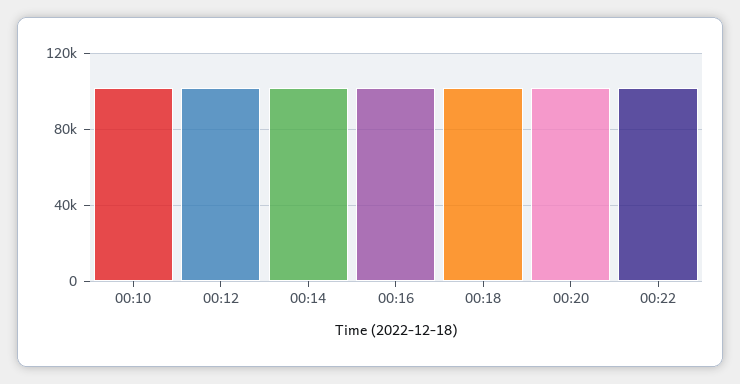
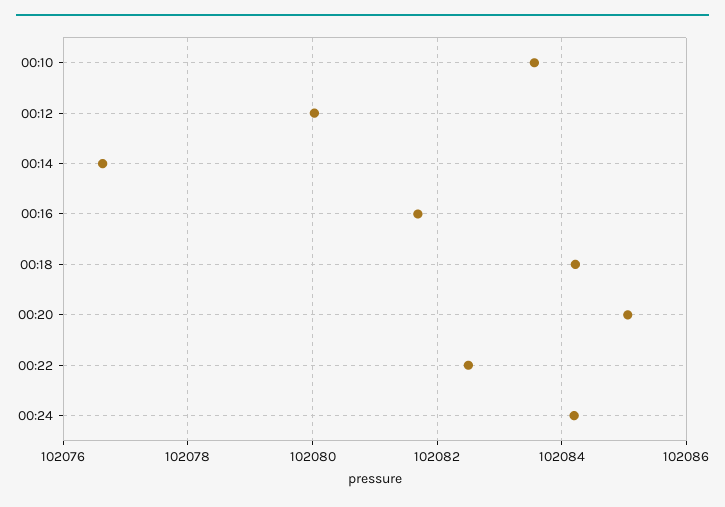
00:24: none -> 102084.2

